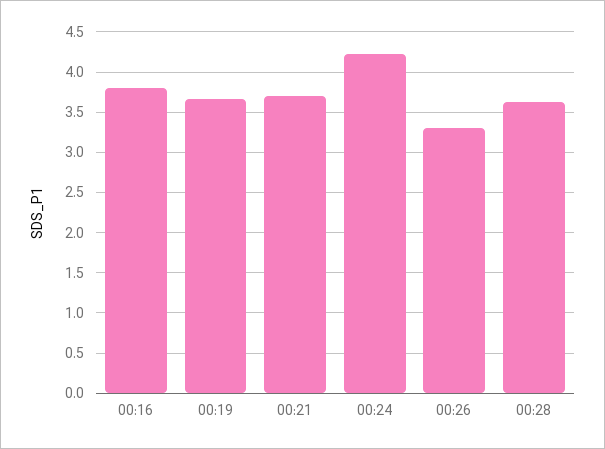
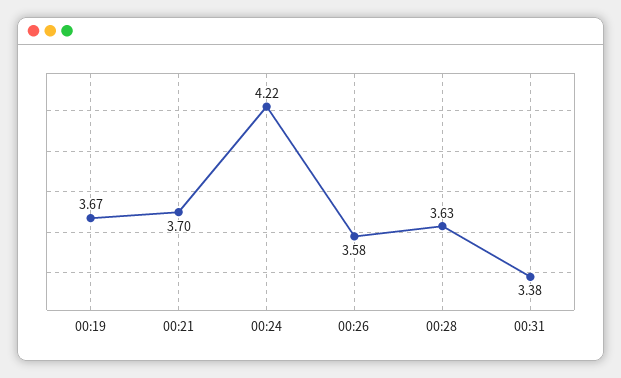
00:16: 3.8 -> none
00:26: 3.3 -> 3.58
00:31: none -> 3.38

